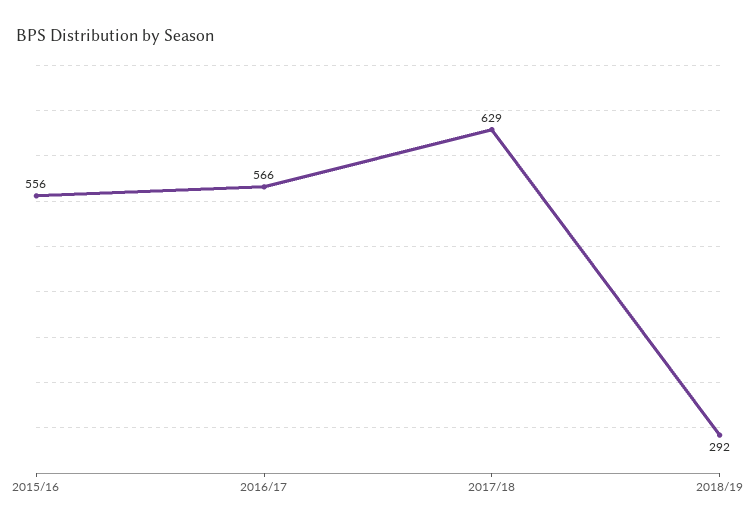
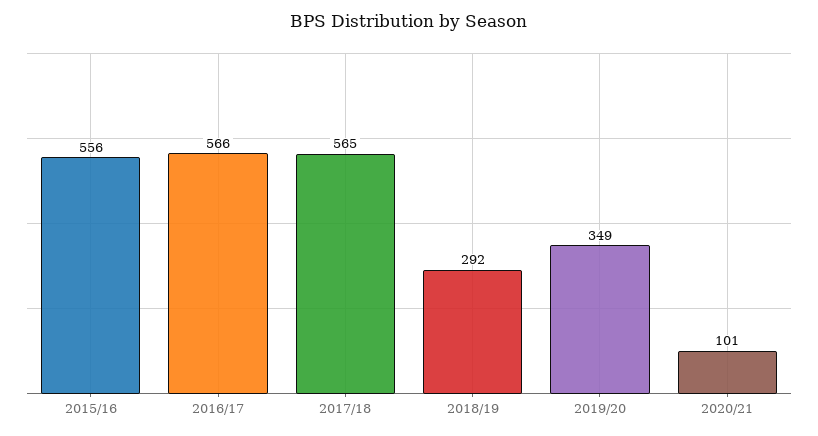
2017/18: 629 -> 565
2019/20: none -> 349
2020/21: none -> 101

